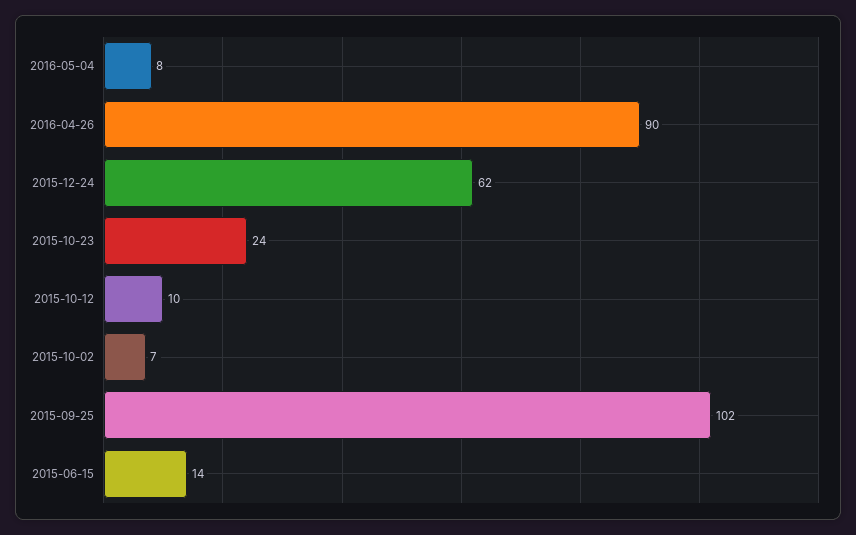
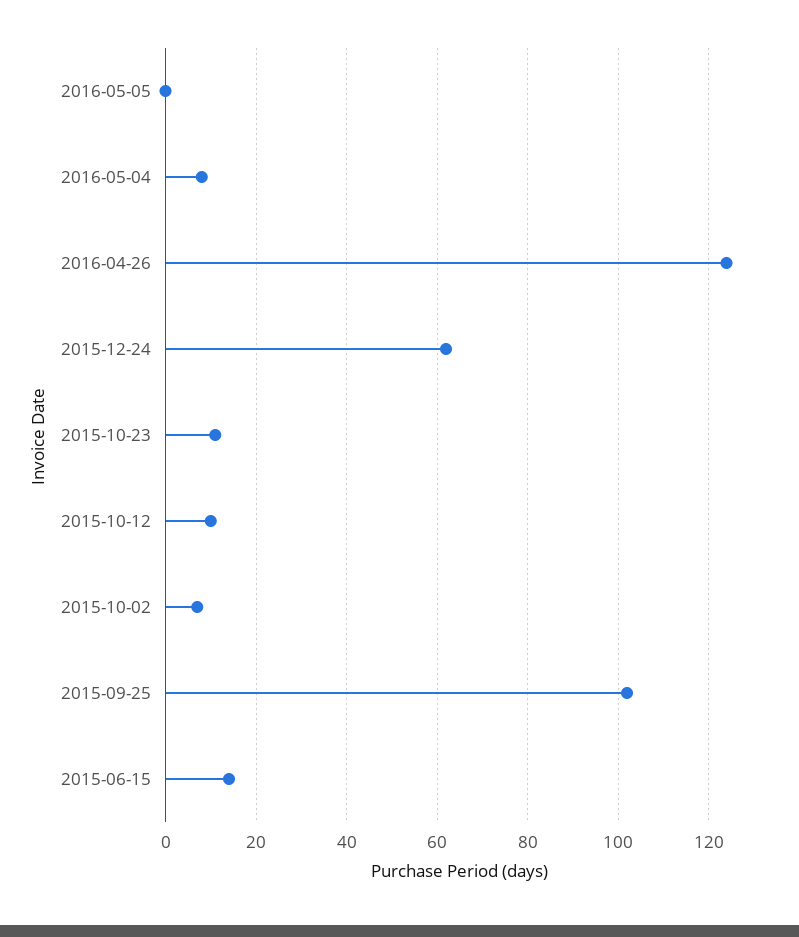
2016-04-26: 90 -> 125
2015-10-23: 24 -> 10
2016-05-05: none -> 0

